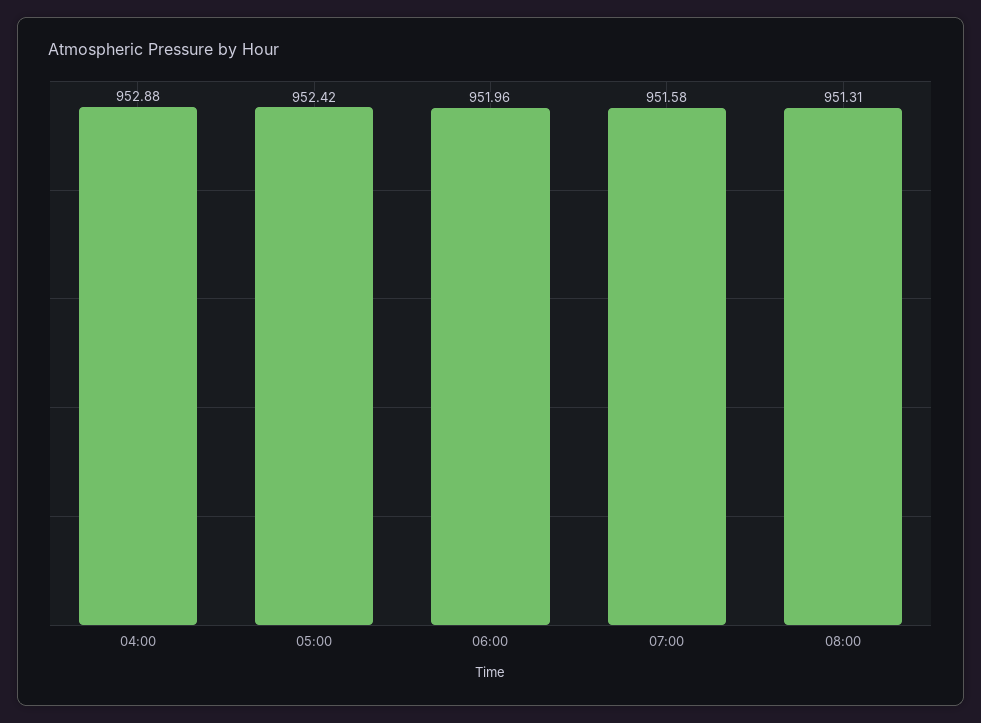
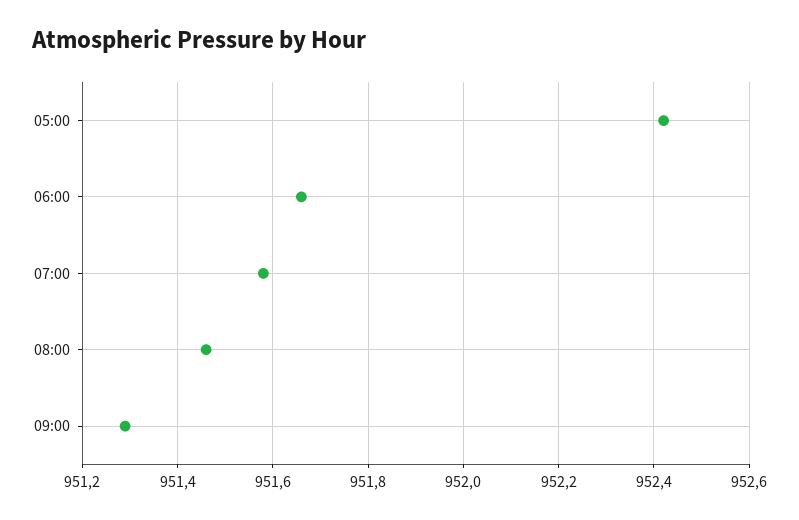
04:00: 952.88 -> none
06:00: 951.96 -> 951.65
08:00: 951.31 -> 951.45
09:00: none -> 951.3

